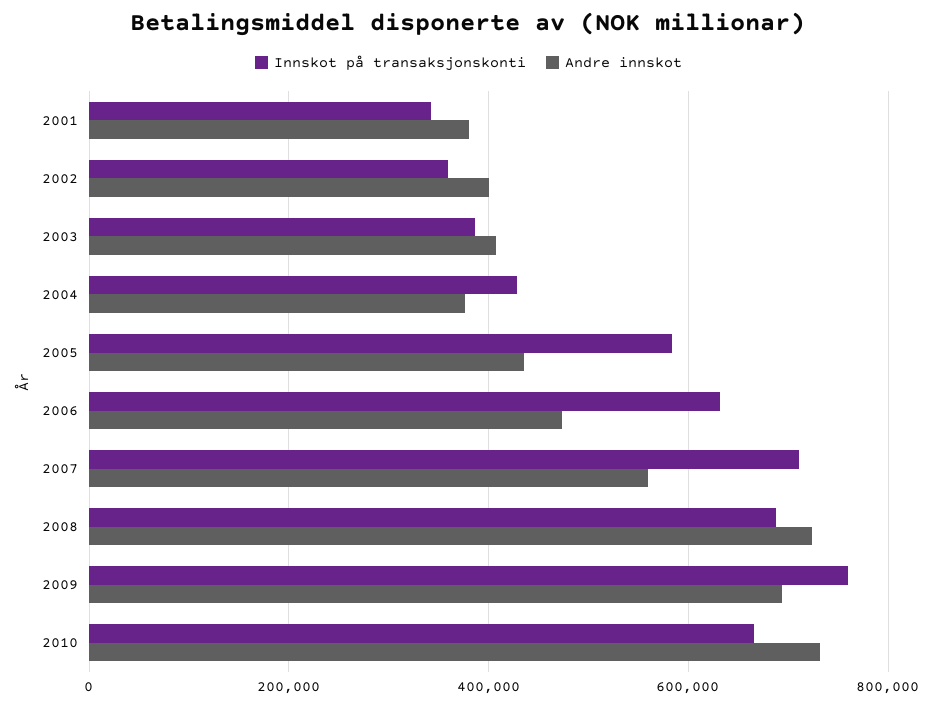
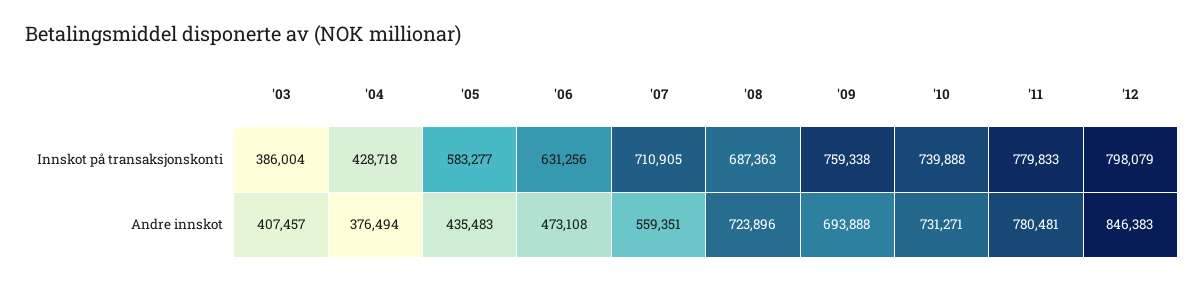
Innskot på transaksjonskonti, 2001: 340000 -> none
Andre innskot, 2001: 380000 -> none
Innskot på transaksjonskonti, 2002: 360000 -> none
Andre innskot, 2002: 400000 -> none
Innskot på transaksjonskonti, 2010: 660000 -> 739888
Innskot på transaksjonskonti, '11: none -> 779833
Innskot på transaksjonskonti, '12: none -> 798079
Andre innskot, '11: none -> 780481
Andre innskot, '12: none -> 846383

